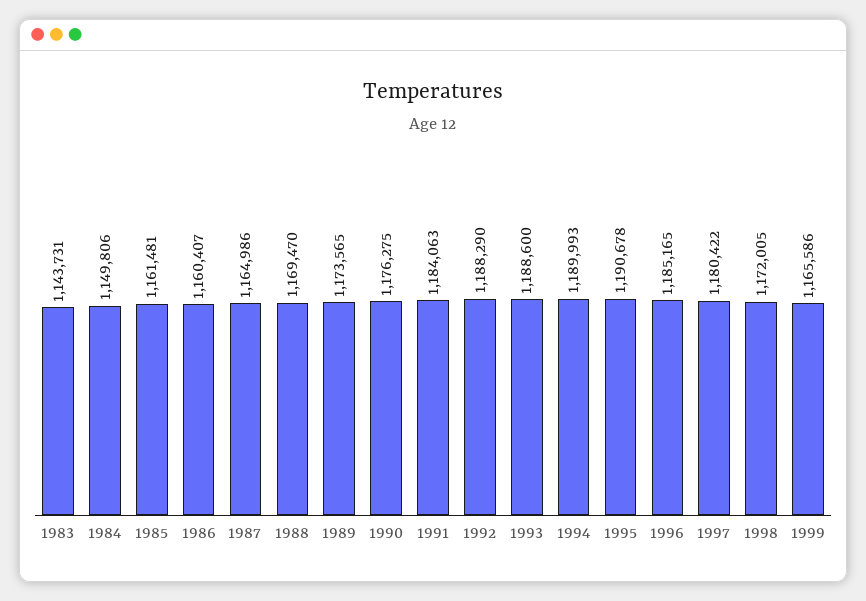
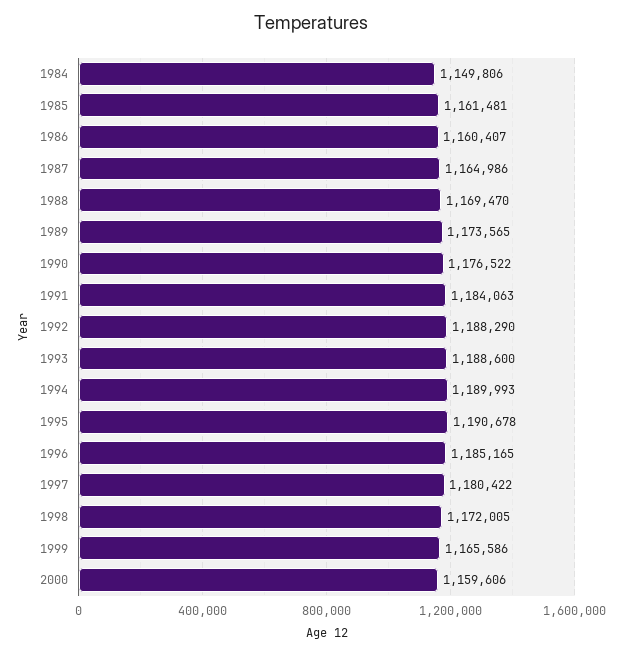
1983: 1143731 -> none
1990: 1176275 -> 1176522
2000: none -> 1159606

